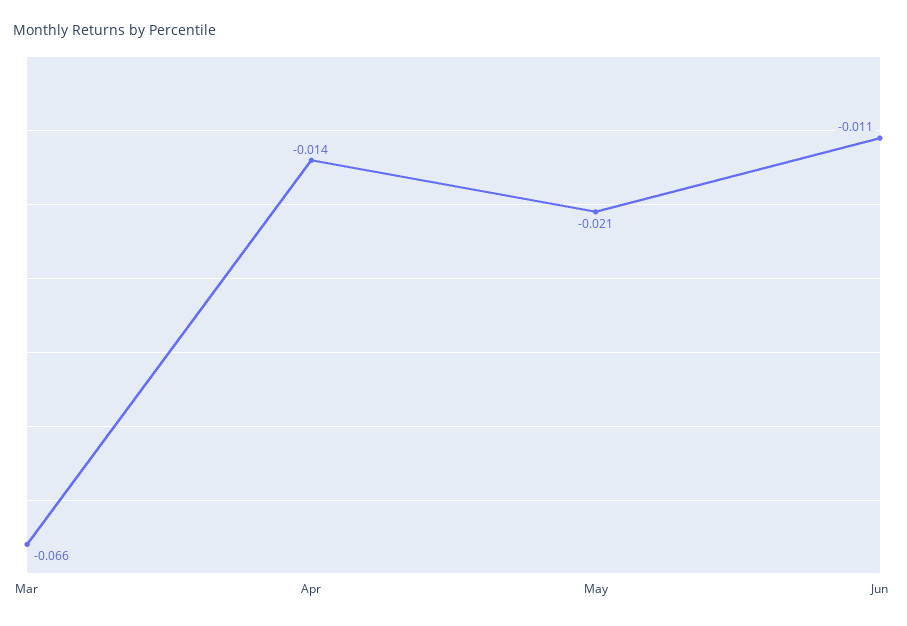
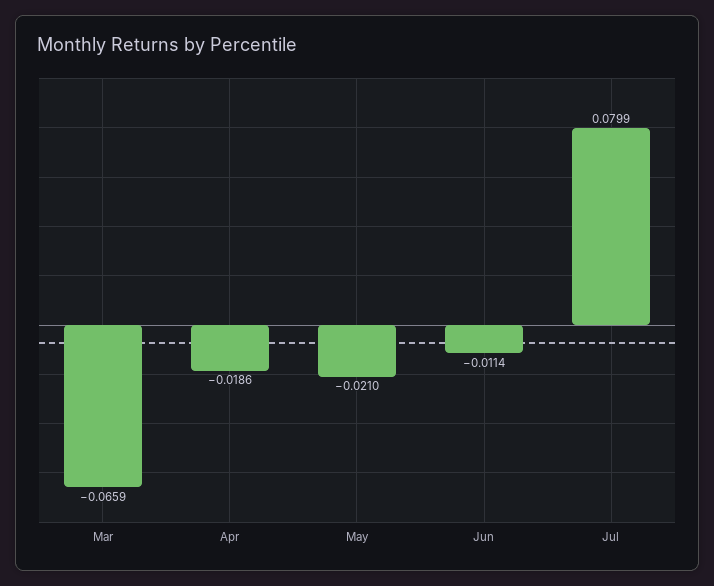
Apr: -0.014 -> -0.0186
Jul: none -> 0.0799

